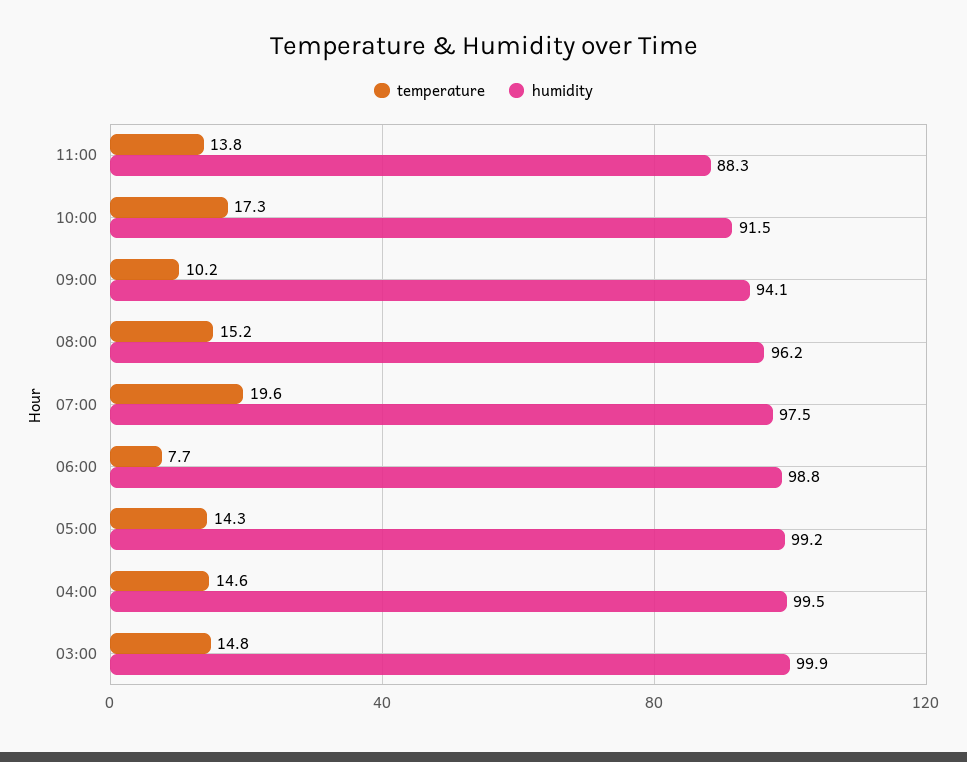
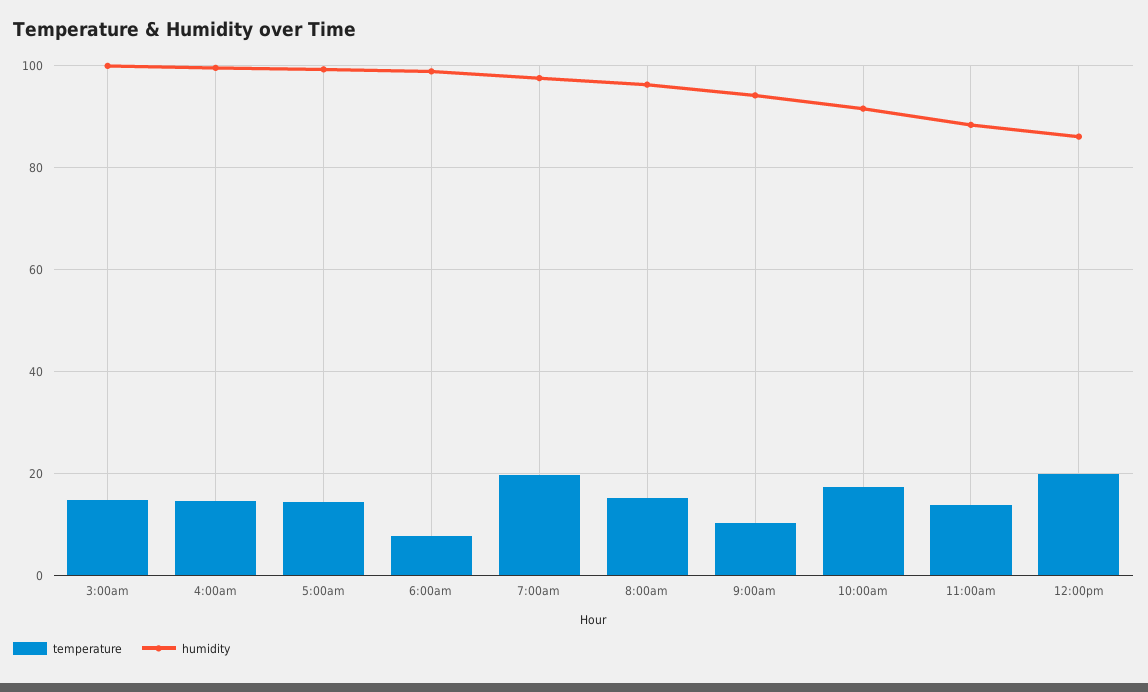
temperature, 12:00pm: none -> 20
humidity, 12:00pm: none -> 86

